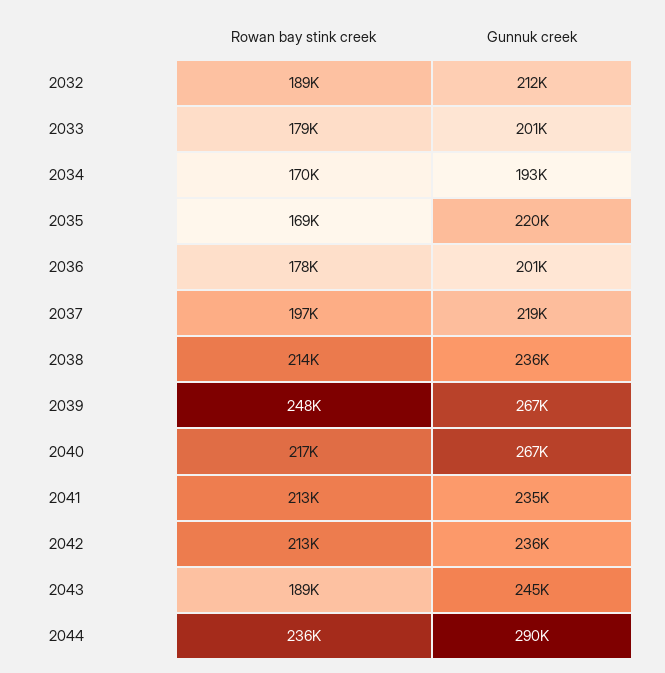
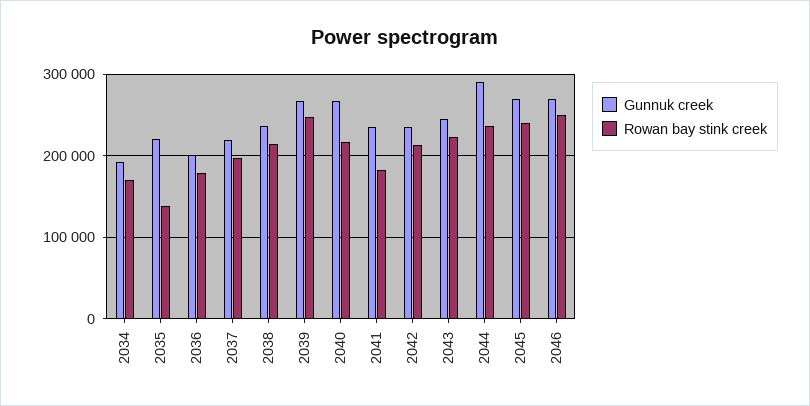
Rowan bay stink creek, 2032: 189000 -> none
Gunnuk creek, 2032: 212000 -> none
Rowan bay stink creek, 2033: 179000 -> none
Gunnuk creek, 2033: 201000 -> none
Rowan bay stink creek, 2035: 169000 -> 140000
Rowan bay stink creek, 2041: 213000 -> 180000
Rowan bay stink creek, 2043: 189000 -> 220000
Gunnuk creek, 2045: none -> 270000
Rowan bay stink creek, 2045: none -> 240000
Gunnuk creek, 2046: none -> 270000
Rowan bay stink creek, 2046: none -> 250000

